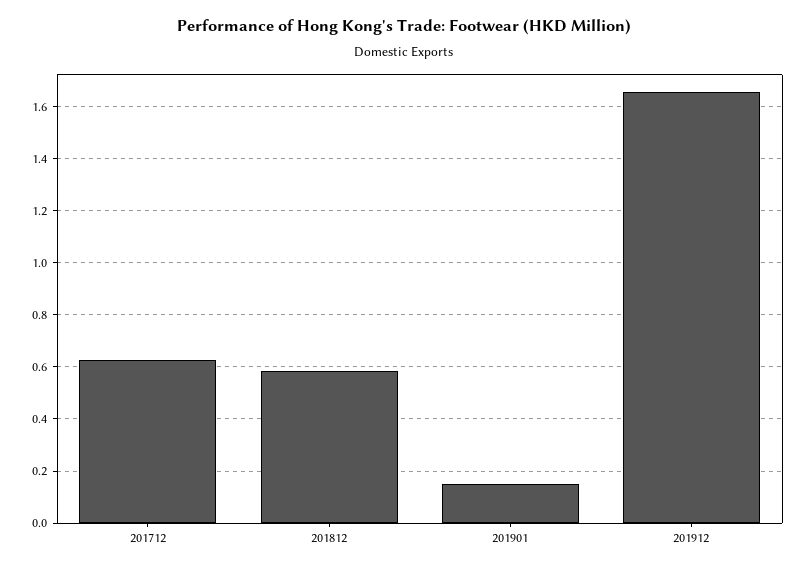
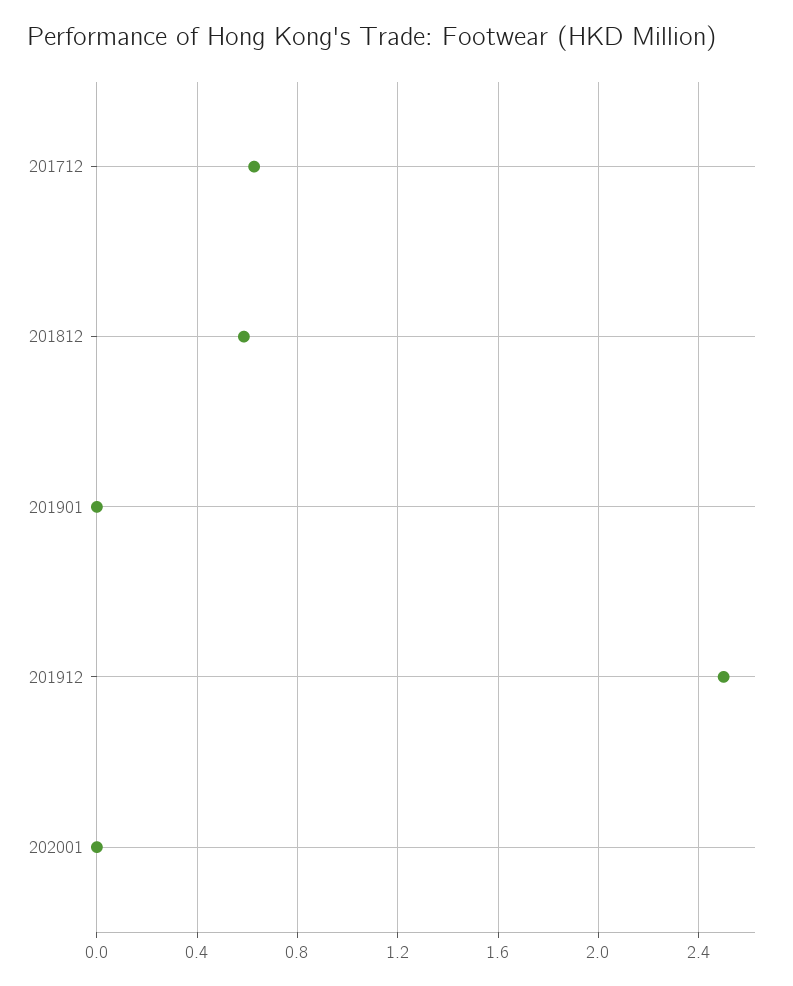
201901: 0.15 -> 0
201912: 1.65 -> 2.5
202001: none -> 0

